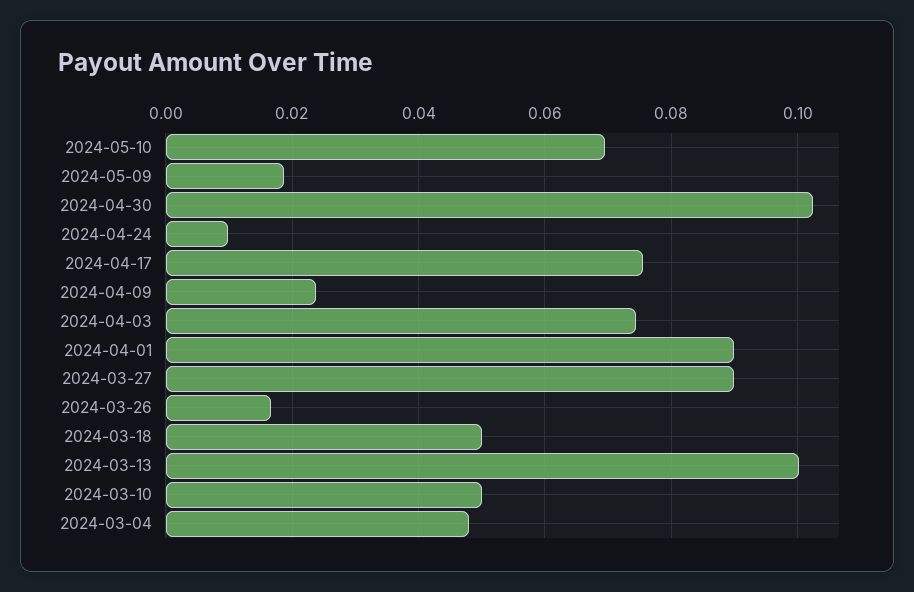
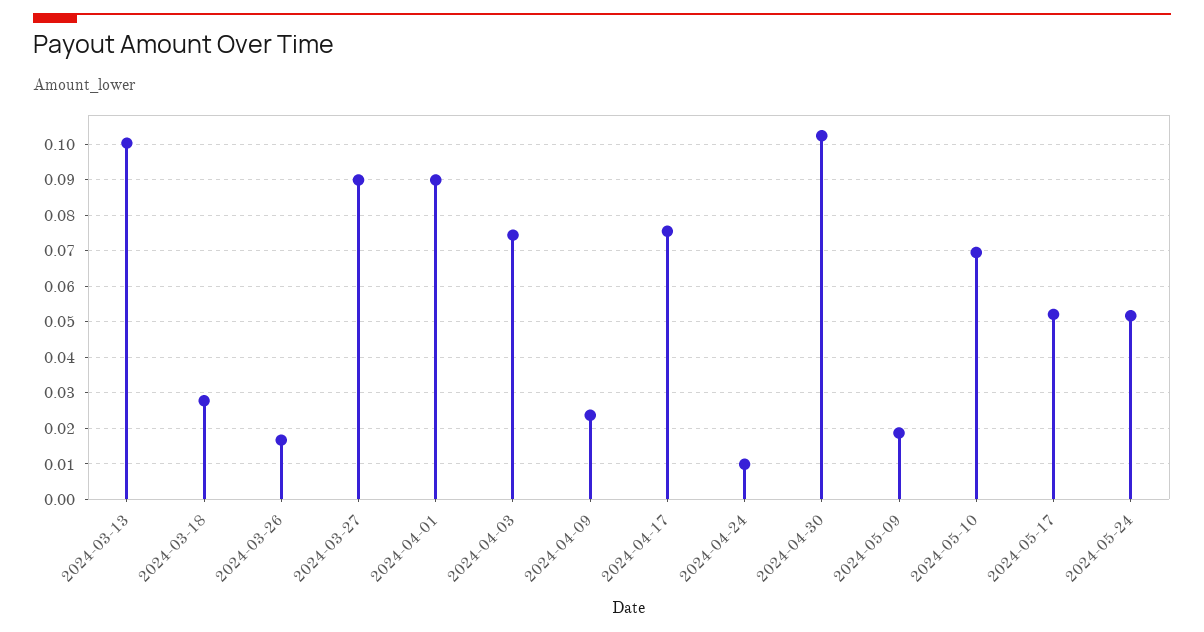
2024-03-18: 0.05 -> 0.028
2024-03-10: 0.05 -> none
2024-03-04: 0.048 -> none
2024-05-17: none -> 0.052
2024-05-24: none -> 0.052

